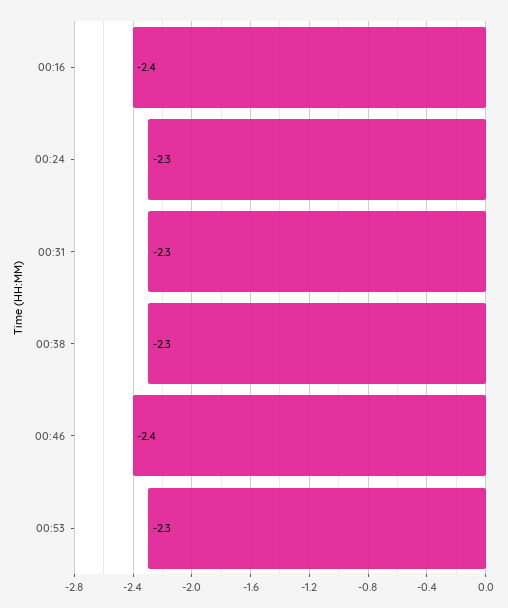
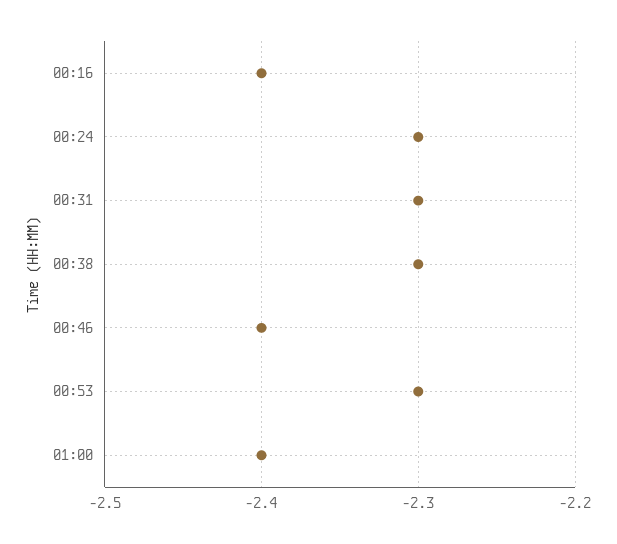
01:00: none -> -2.4

